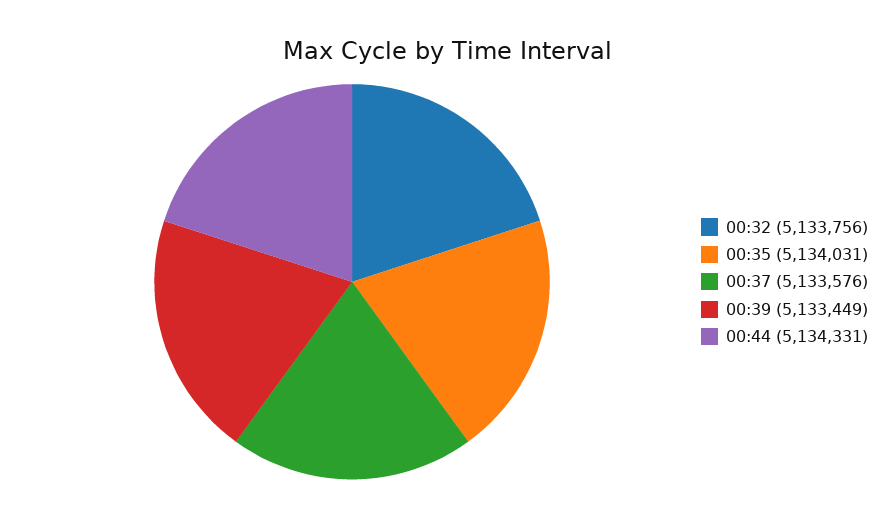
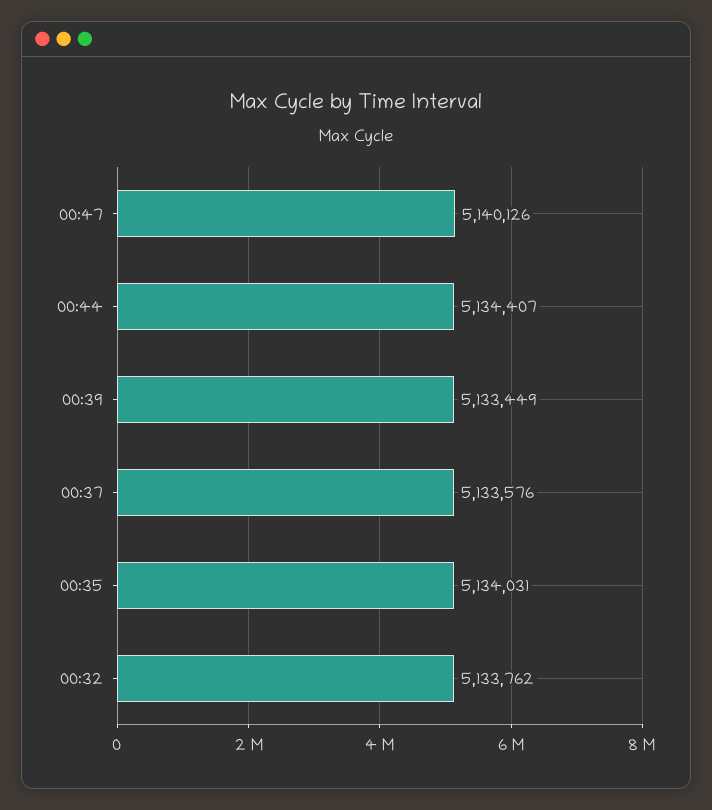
00:32: 5133756 -> 5133762
00:44: 5134331 -> 5134407
00:47: none -> 5140126

